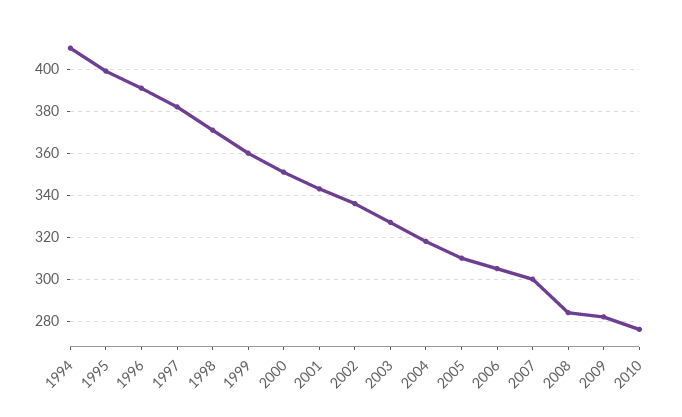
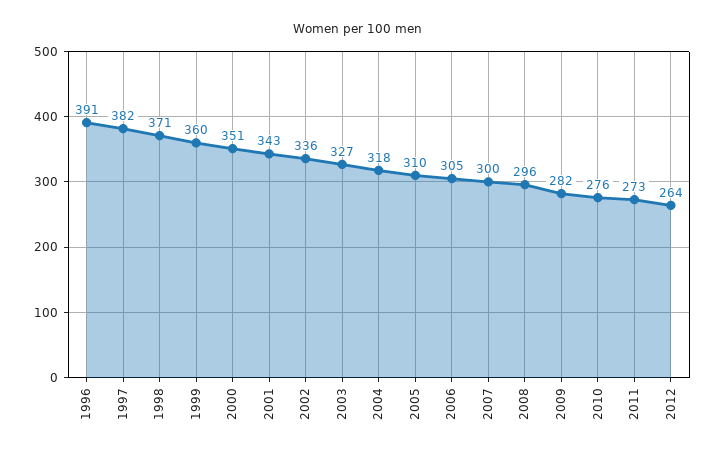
1994: 410 -> none
1995: 400 -> none
2008: 285 -> 296
2011: none -> 273
2012: none -> 264

